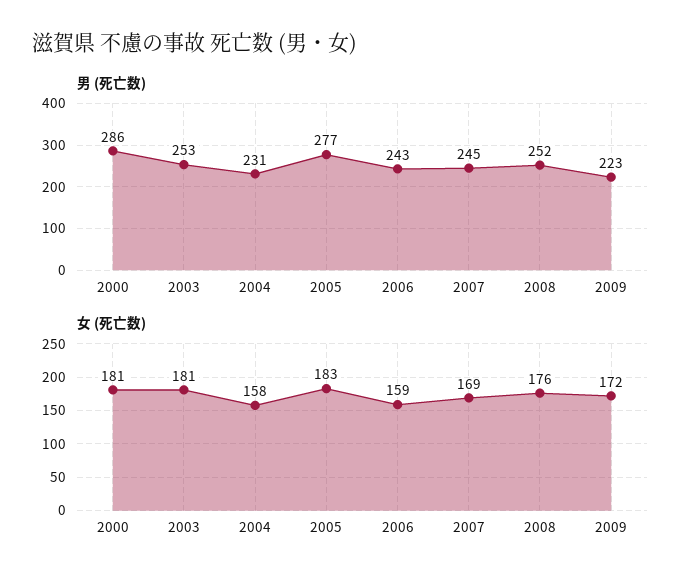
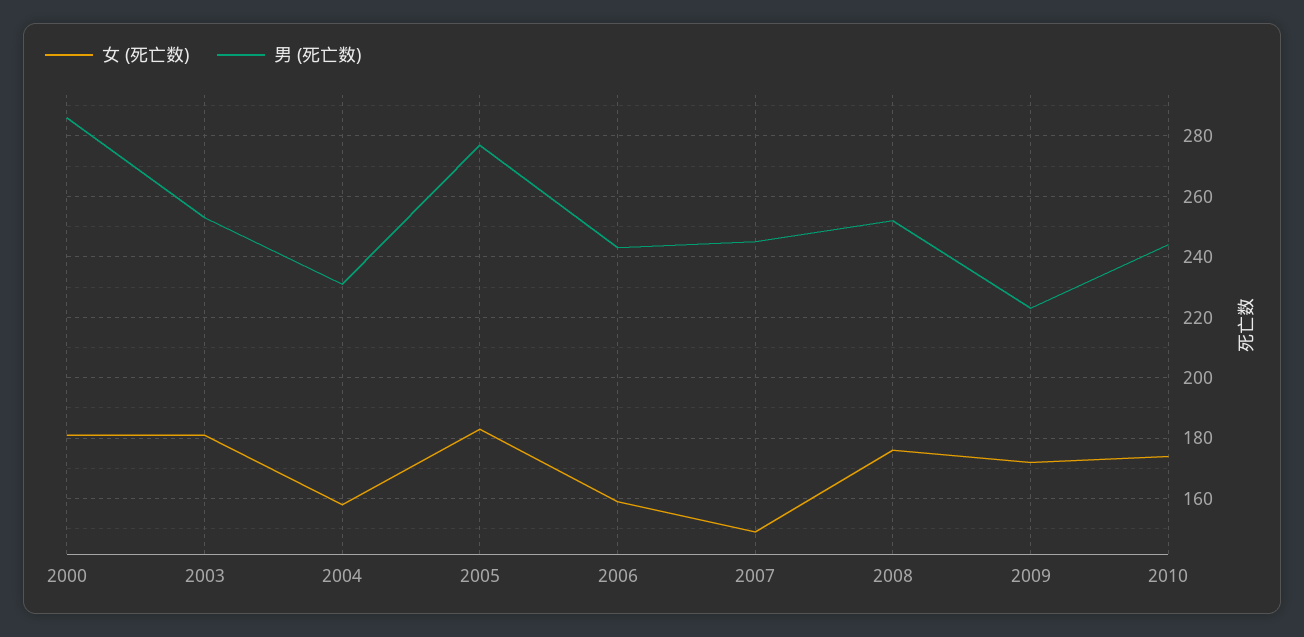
女 (死亡数), 2007: 169 -> 150
女 (死亡数), 2010: none -> 175
男 (死亡数), 2010: none -> 245

